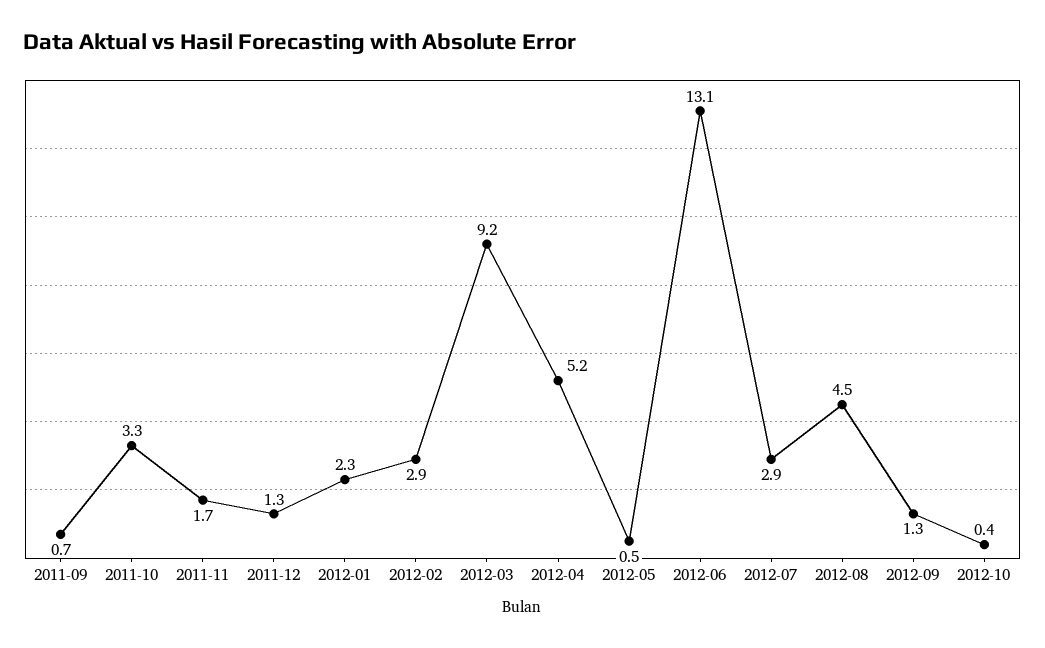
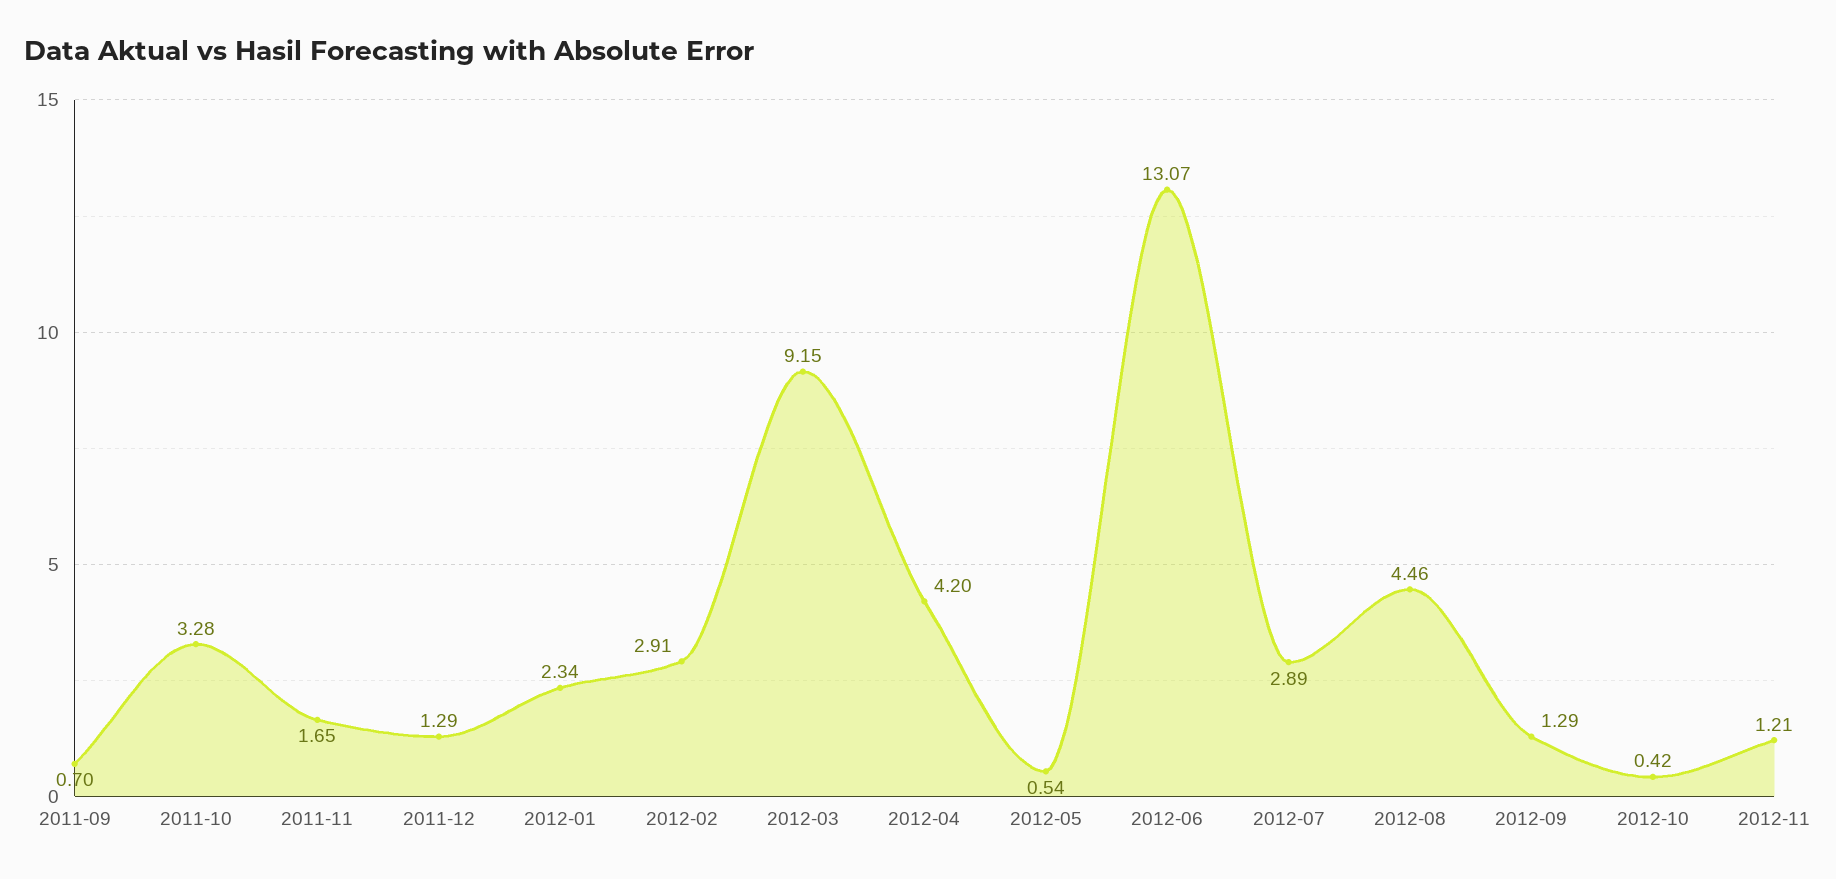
2012-04: 5.2 -> 4.2
2012-11: none -> 1.21

